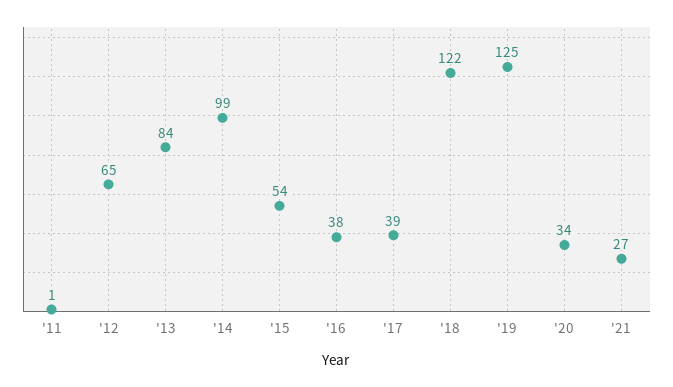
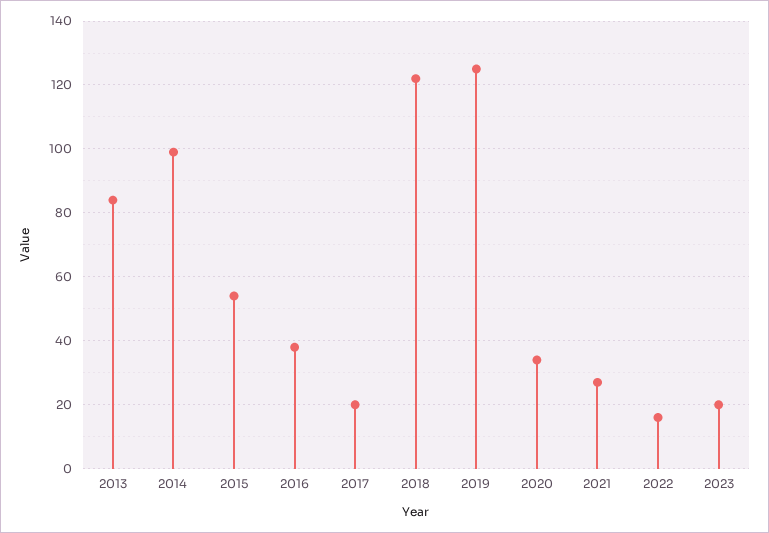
'11: 1 -> none
'12: 65 -> none
'17: 39 -> 20
2022: none -> 15
2023: none -> 20

